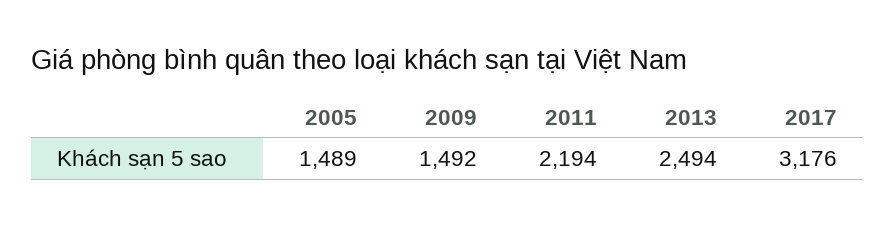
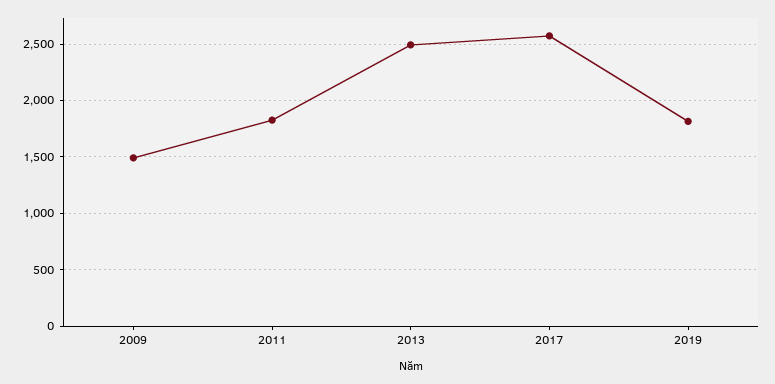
2005: 1489 -> none
2011: 2194 -> 1800
2017: 3176 -> 2600
2019: none -> 1800

